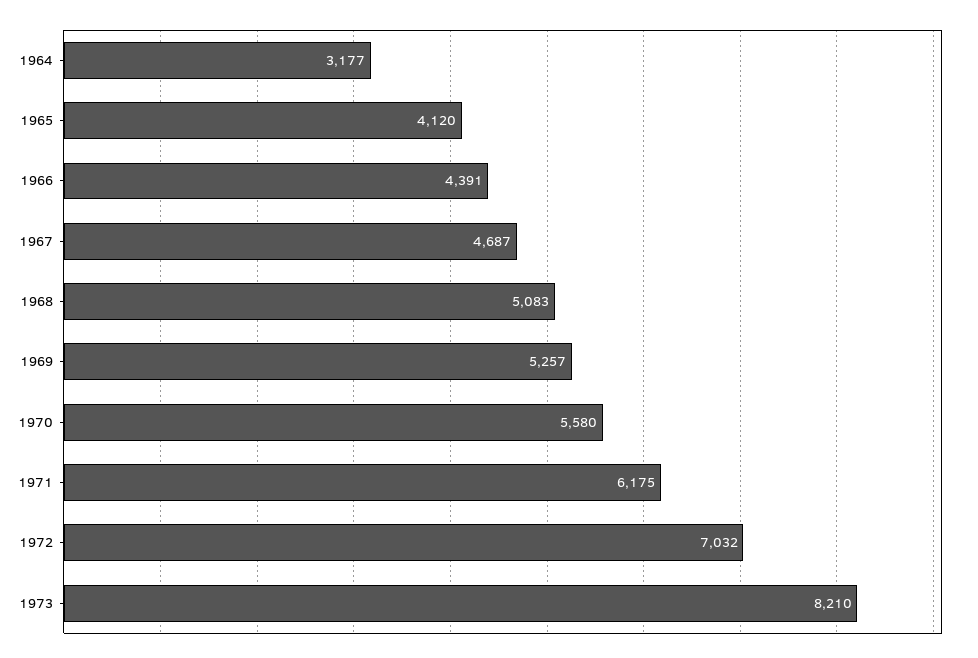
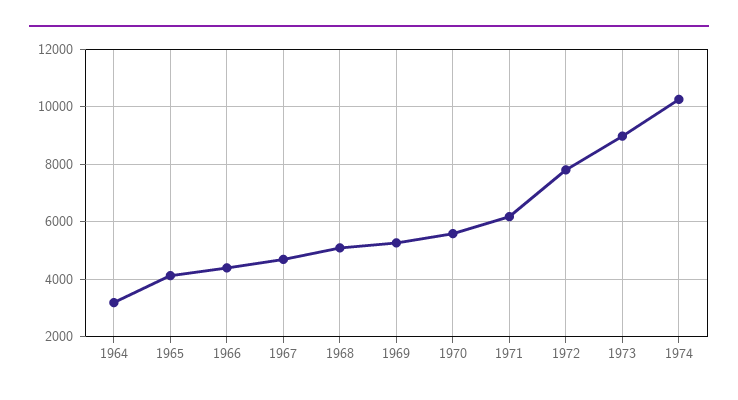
1972: 7032 -> 7750
1973: 8210 -> 9000
1974: none -> 10250

